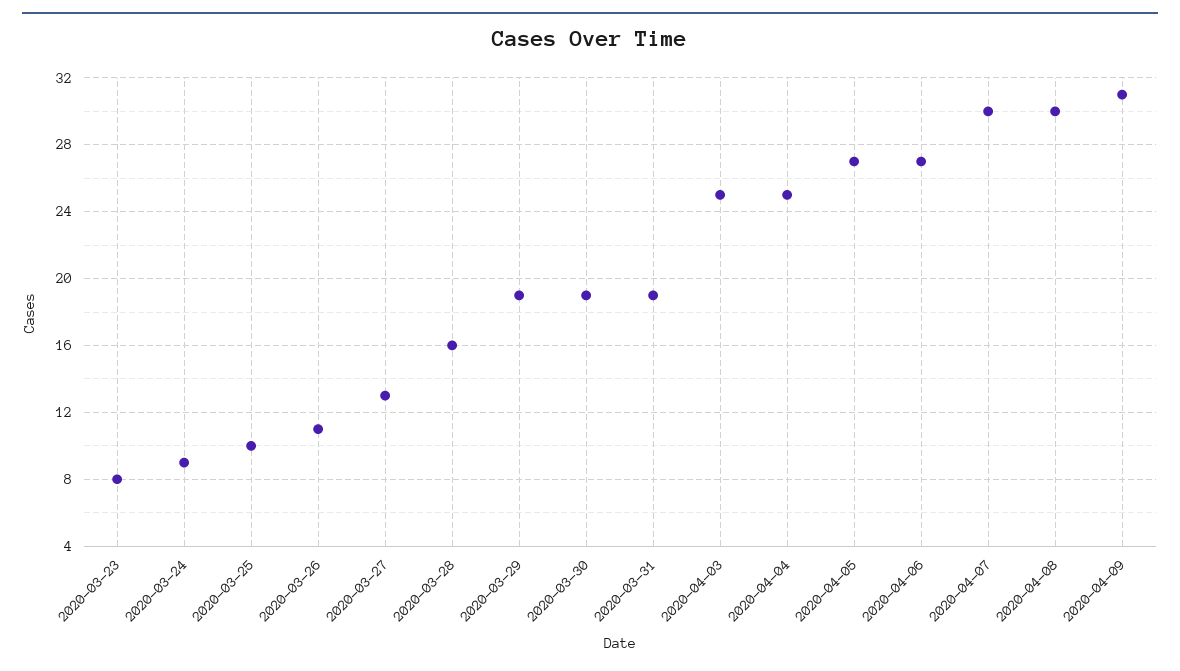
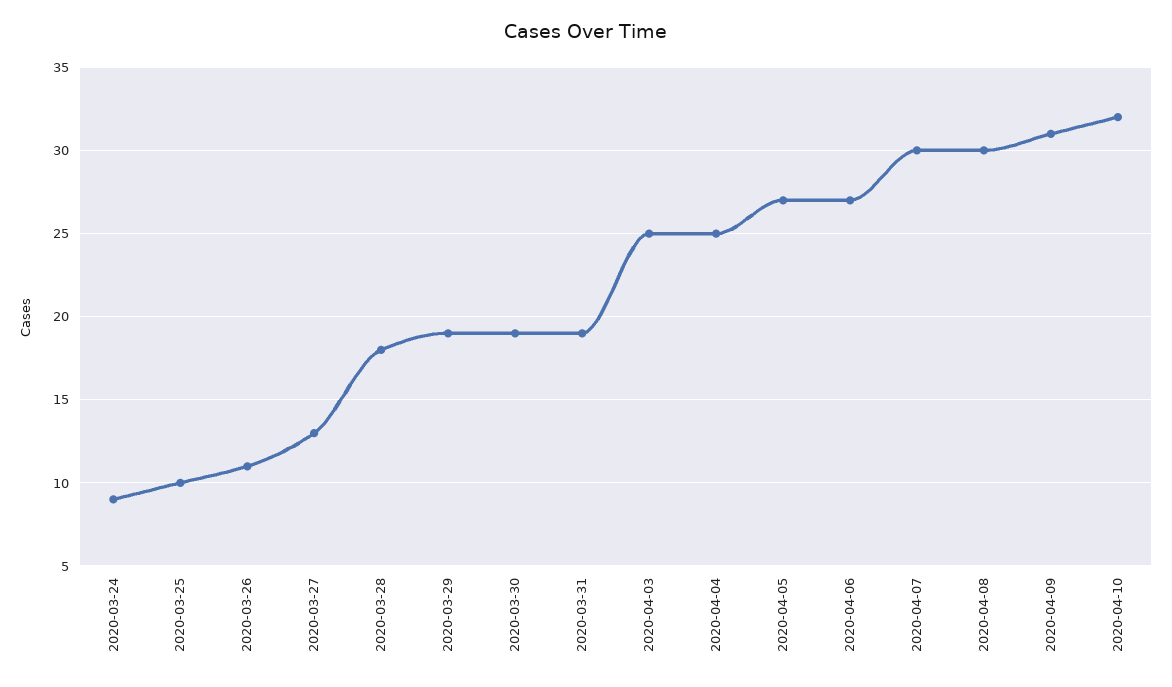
2020-03-23: 8 -> none
2020-03-28: 16 -> 18
2020-04-10: none -> 32

